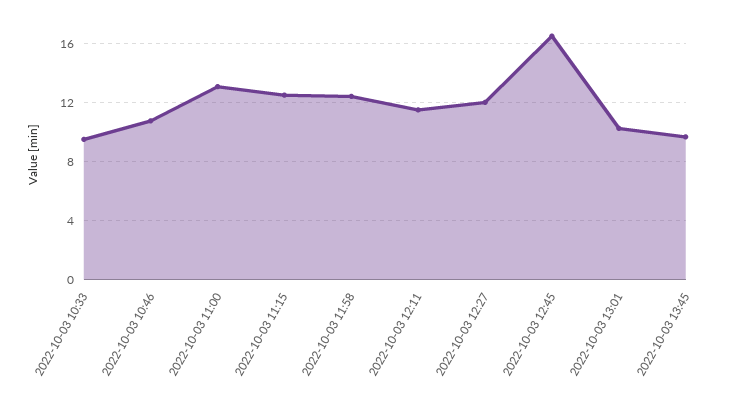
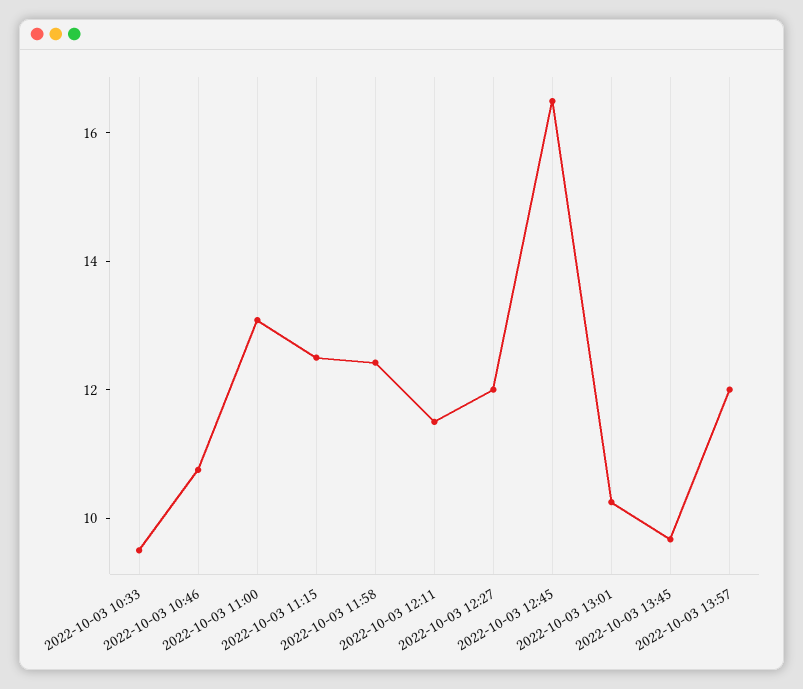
2022-10-03 13:57: none -> 12

